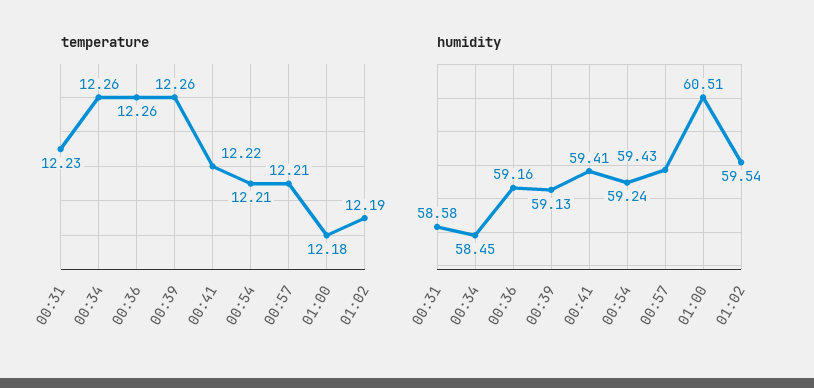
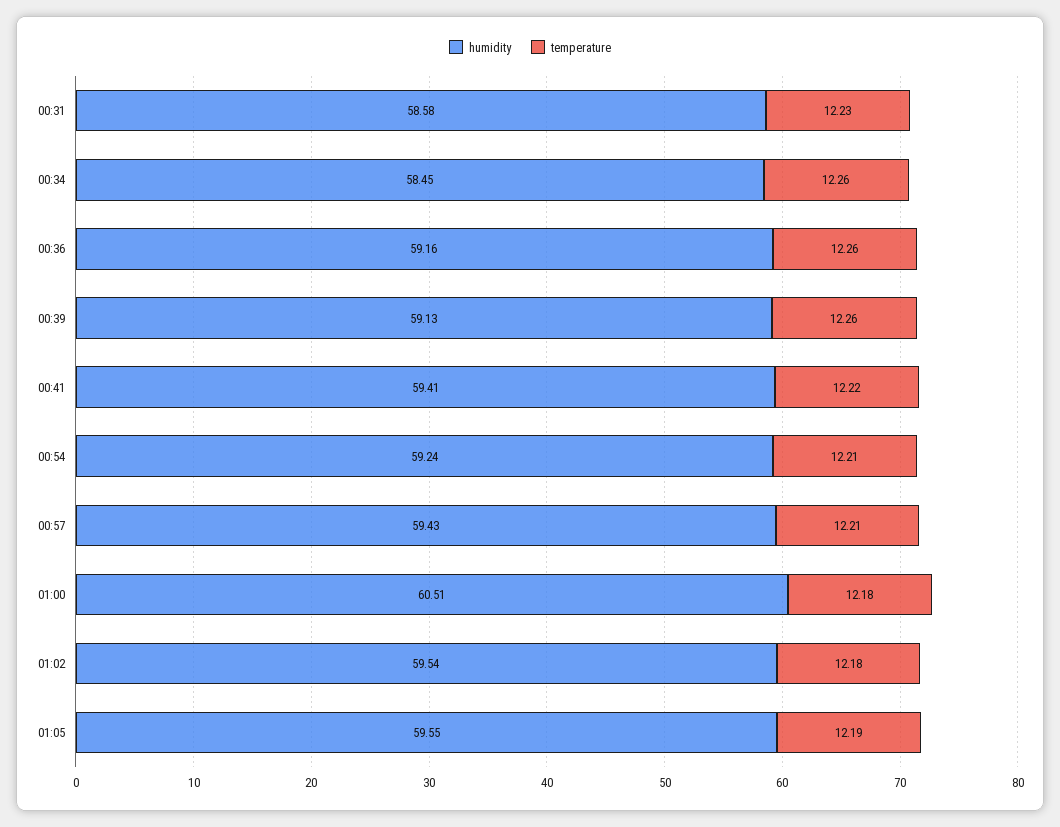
temperature, 01:02: 12.19 -> 12.18
humidity, 01:05: none -> 59.55
temperature, 01:05: none -> 12.19

